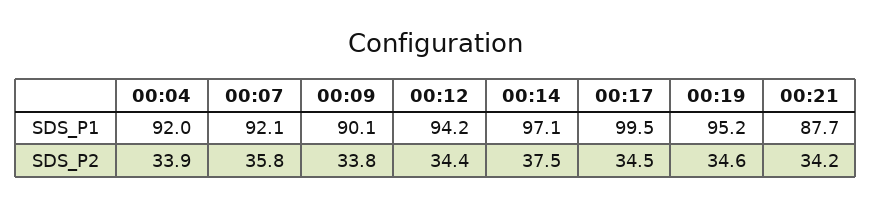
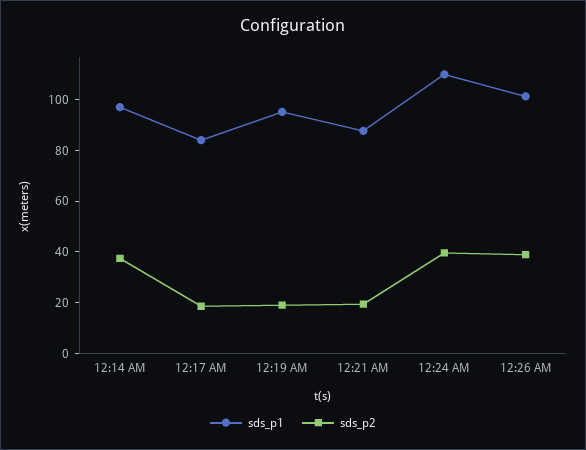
SDS_P1, 00:04: 92 -> none
SDS_P1, 00:07: 92.1 -> none
SDS_P1, 00:09: 90.1 -> none
SDS_P1, 00:12: 94.2 -> none
SDS_P1, 00:17: 99.5 -> 85
SDS_P2, 00:04: 33.9 -> none
SDS_P2, 00:07: 35.8 -> none
SDS_P2, 00:09: 33.8 -> none
SDS_P2, 00:12: 34.4 -> none
SDS_P2, 00:17: 34.5 -> 20
SDS_P2, 00:19: 34.6 -> 20
SDS_P2, 00:21: 34.2 -> 20
SDS_P1, 12:24 AM: none -> 110
SDS_P2, 12:24 AM: none -> 40
SDS_P1, 12:26 AM: none -> 100
SDS_P2, 12:26 AM: none -> 40

